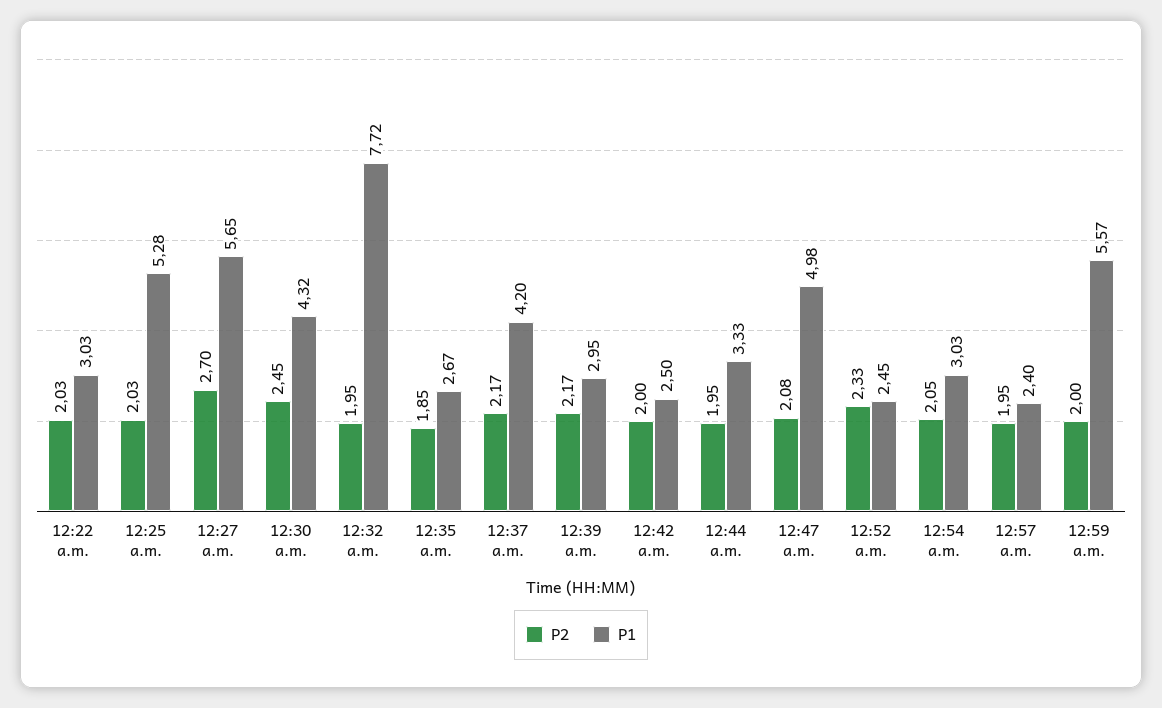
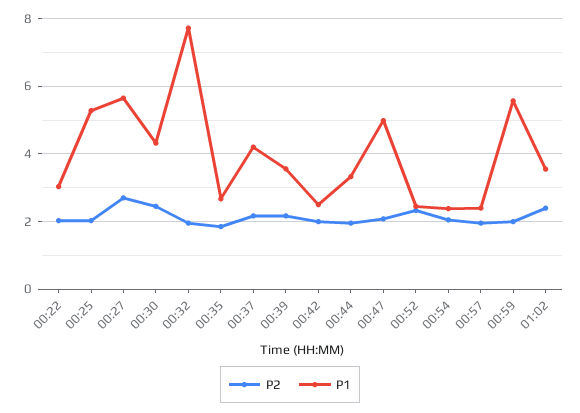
P1, 12:39 a.m.: 2.95 -> 3.6
P1, 12:54 a.m.: 3.03 -> 2.4
P2, 01:02: none -> 2.4
P1, 01:02: none -> 3.6

